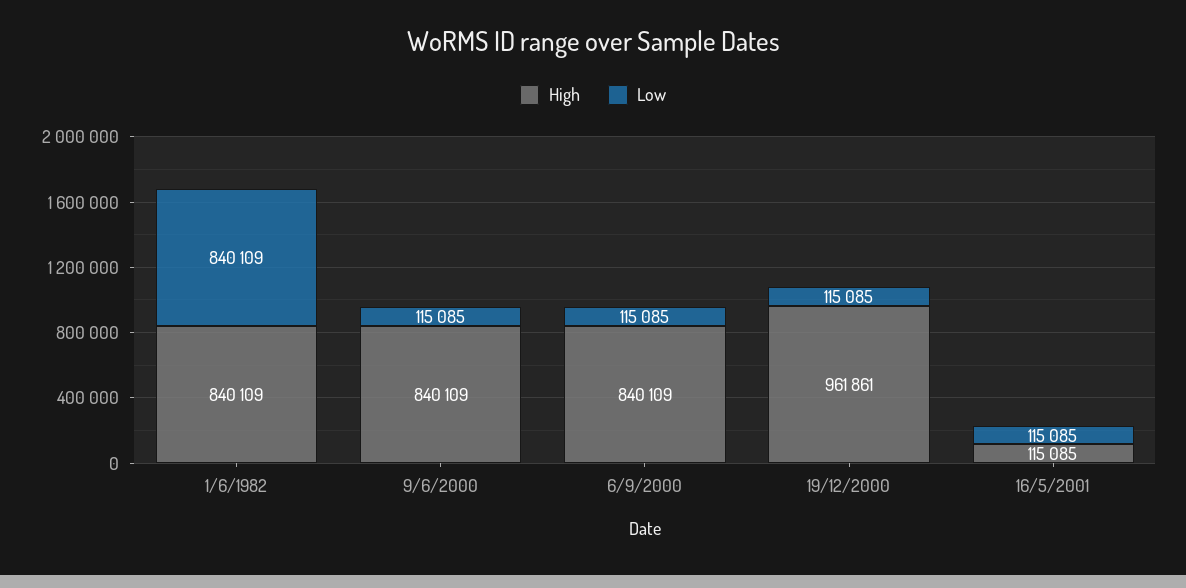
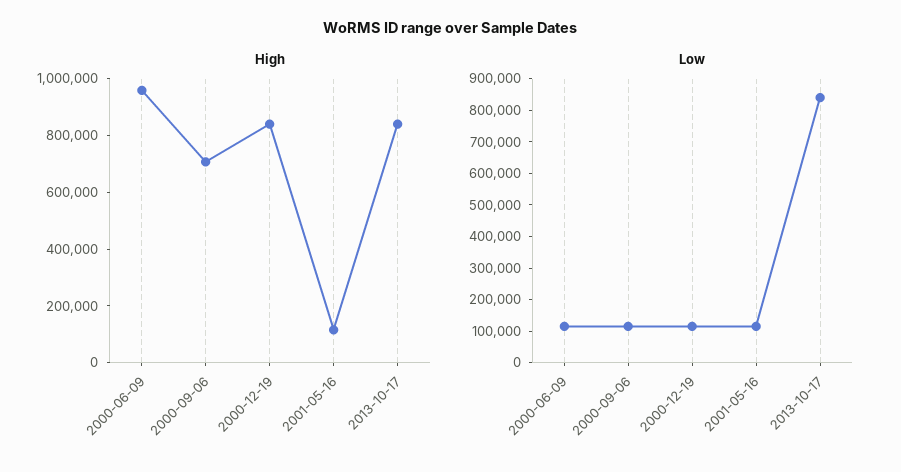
High, 1/6/1982: 840109 -> none
Low, 1/6/1982: 840109 -> none
High, 9/6/2000: 840109 -> 950000
High, 6/9/2000: 840109 -> 700000
High, 19/12/2000: 961861 -> 850000
High, 2013-10-17: none -> 850000
Low, 2013-10-17: none -> 850000

